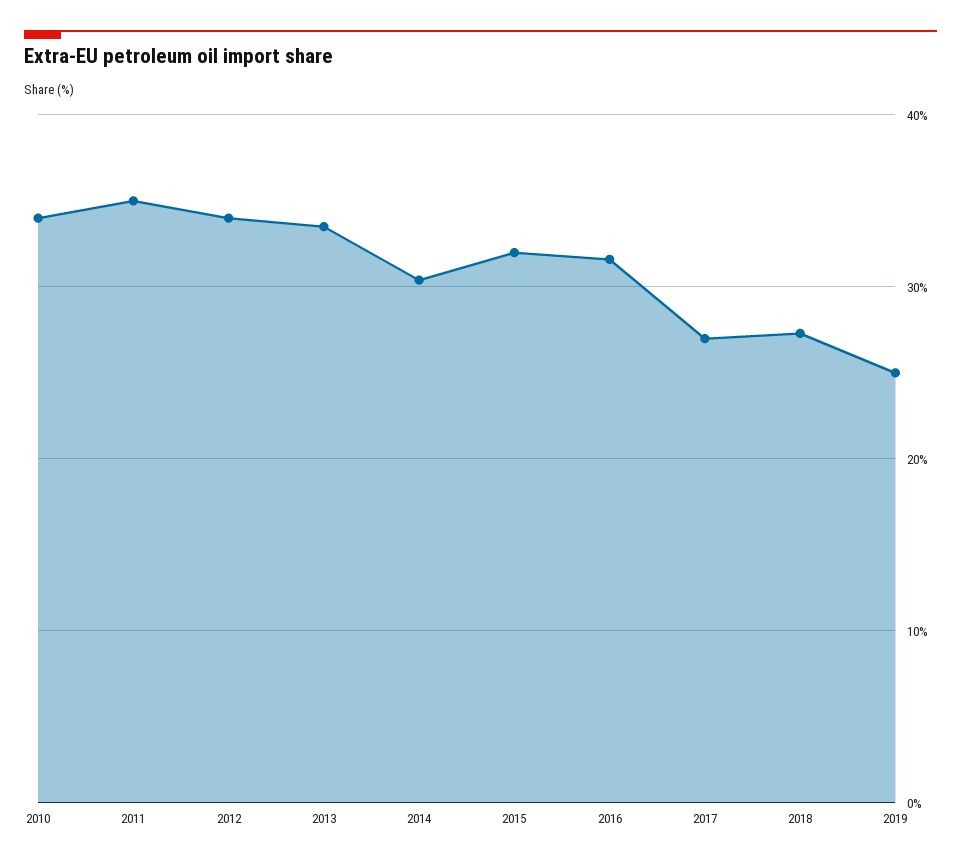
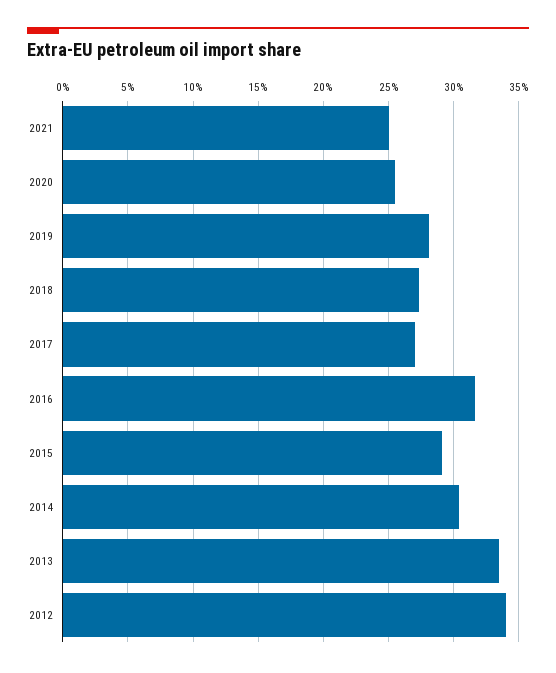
2010: 34 -> none
2011: 35 -> none
2015: 32 -> 29
2019: 25 -> 28
2021: none -> 25
2020: none -> 25.5

